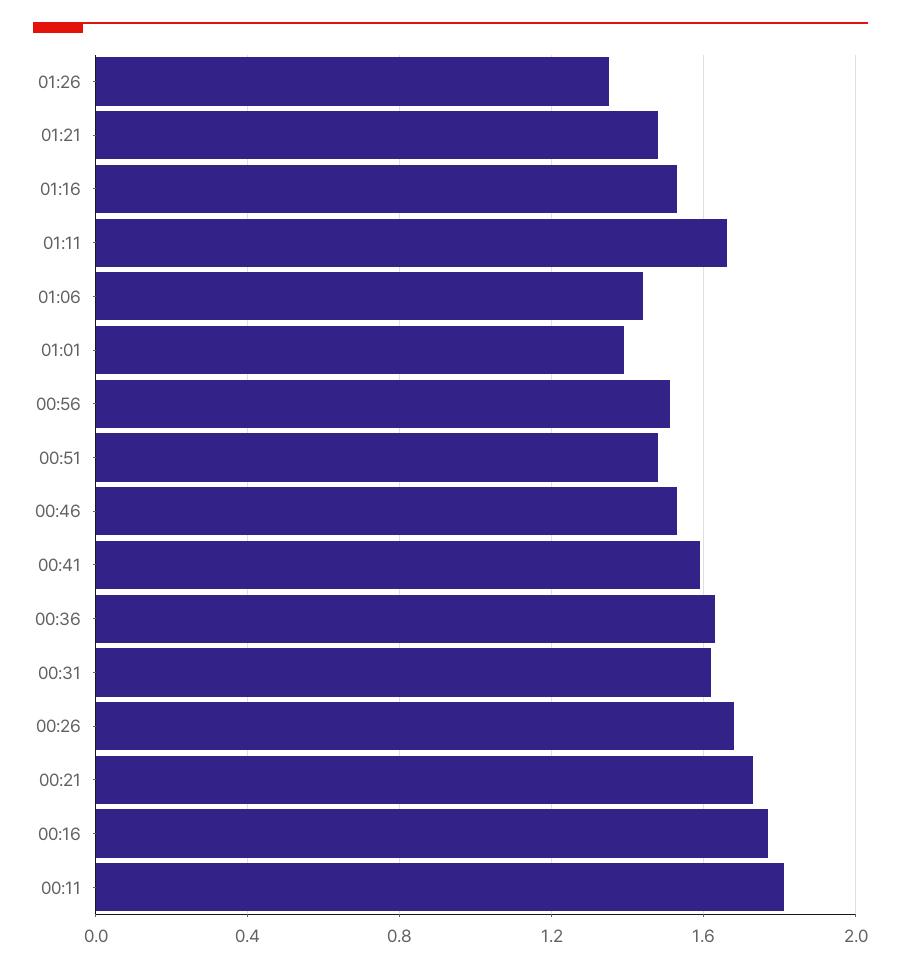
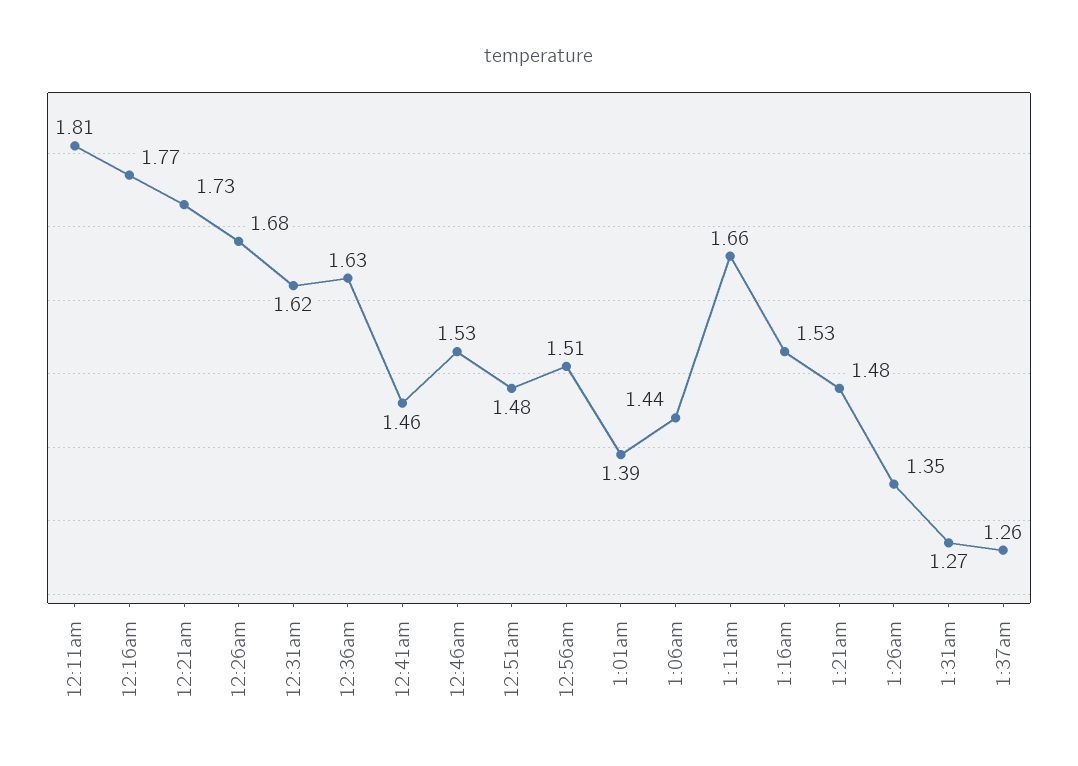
00:41: 1.6 -> 1.46
1:31am: none -> 1.27
1:37am: none -> 1.26

